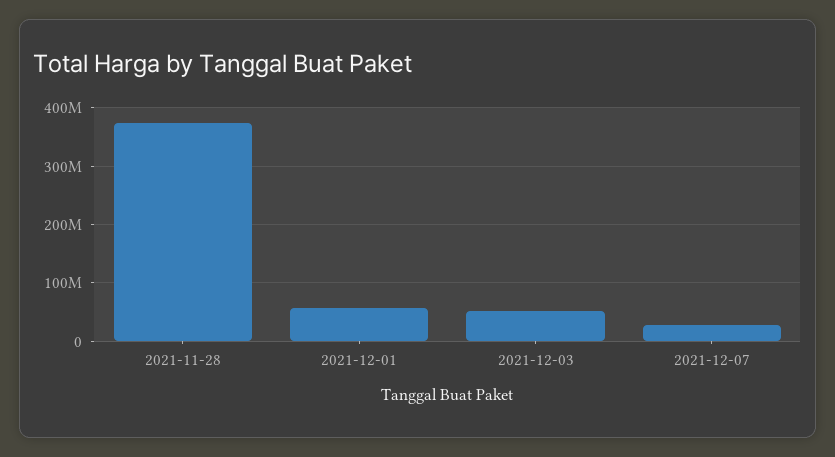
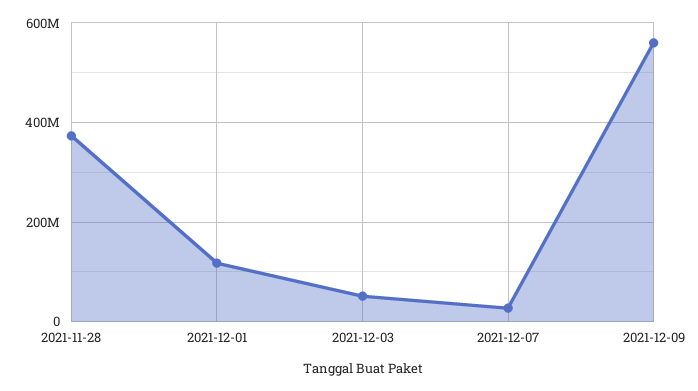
2021-12-01: 60000000 -> 120000000
2021-12-09: none -> 560000000

